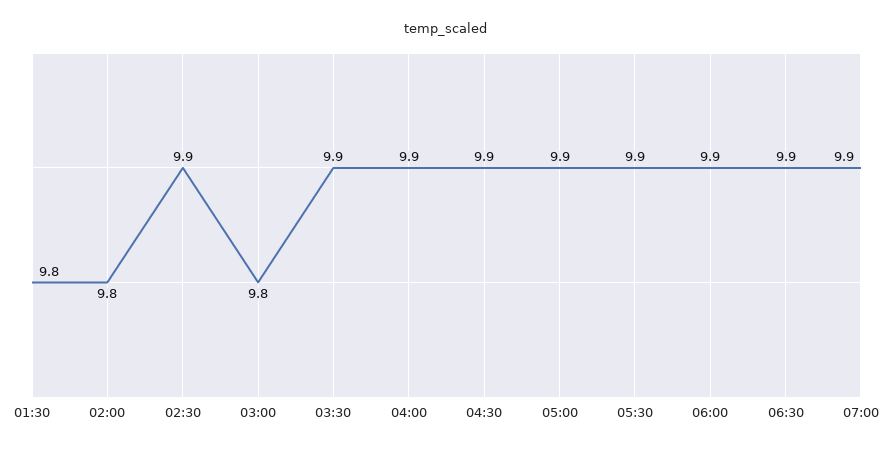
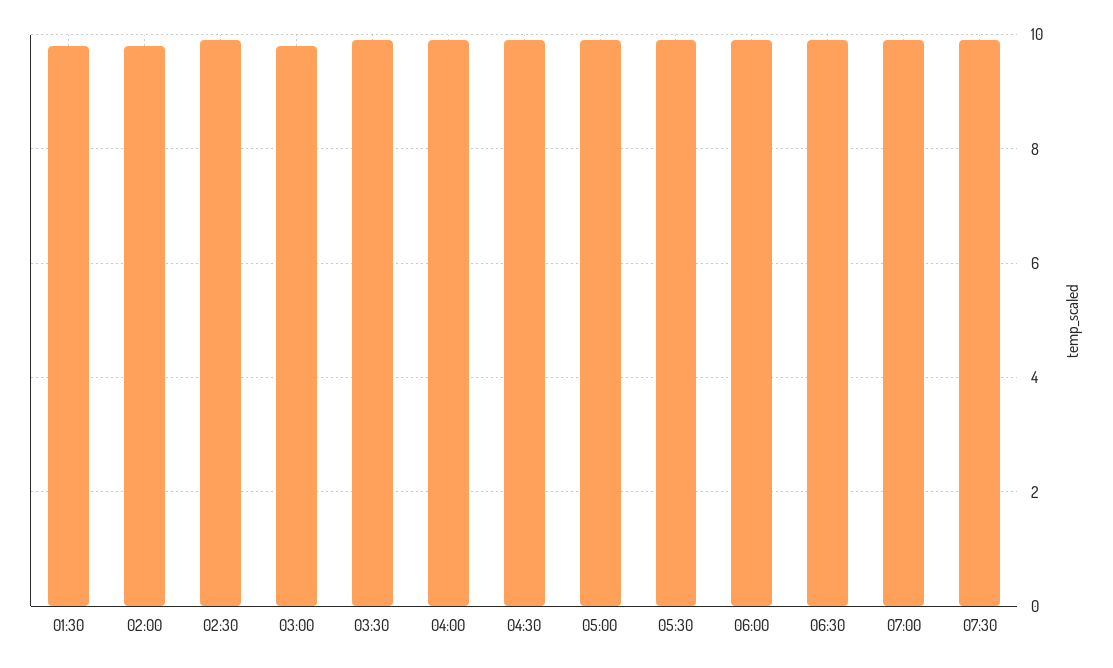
07:30: none -> 10

